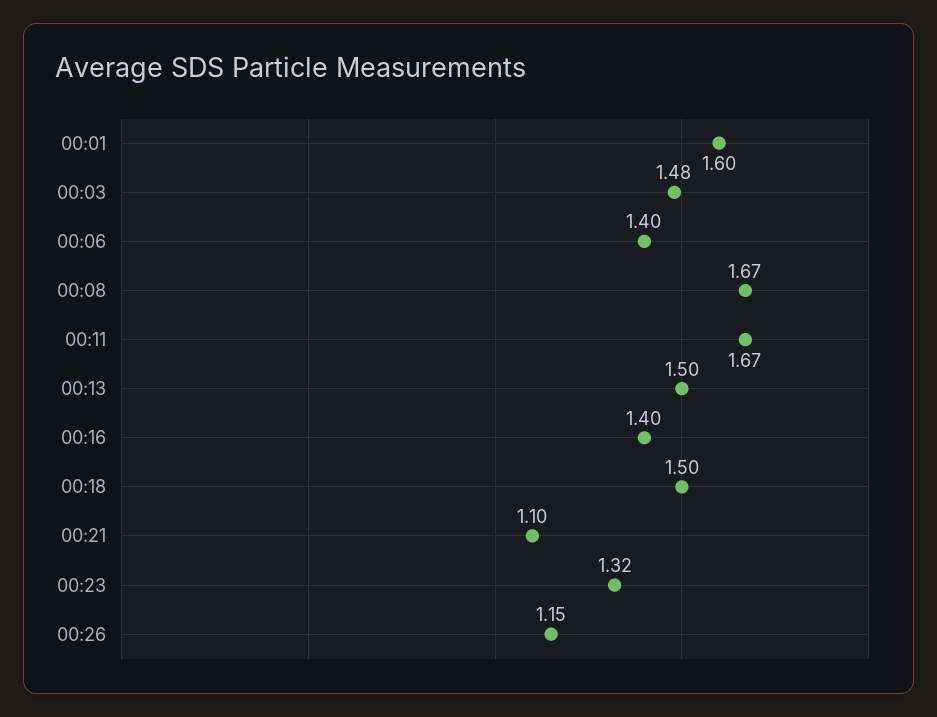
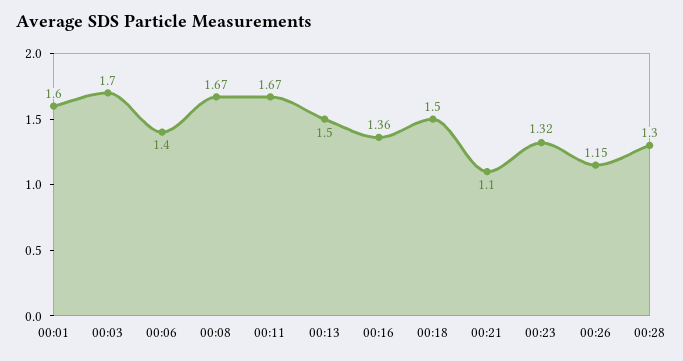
00:03: 1.48 -> 1.7
00:16: 1.4 -> 1.36
00:28: none -> 1.3

